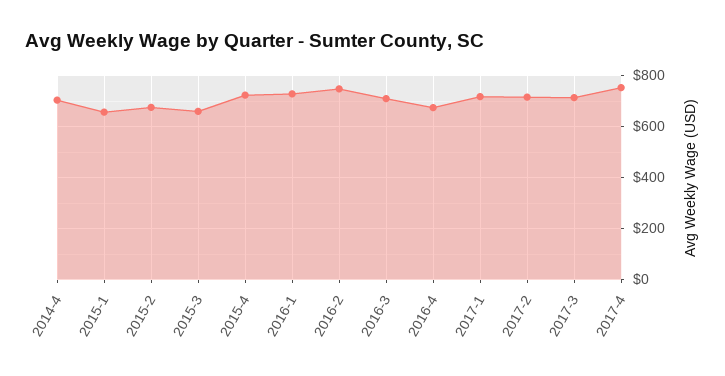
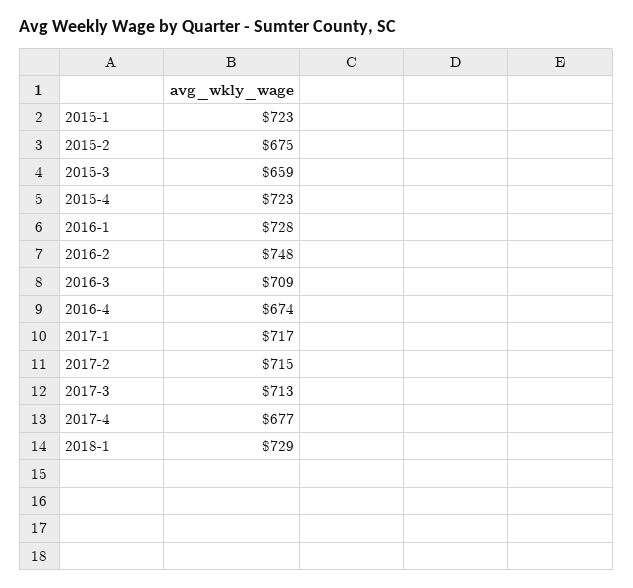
2014-4: 700 -> none
2015-1: 650 -> 723
2017-4: 750 -> 677
2018-1: none -> 729

